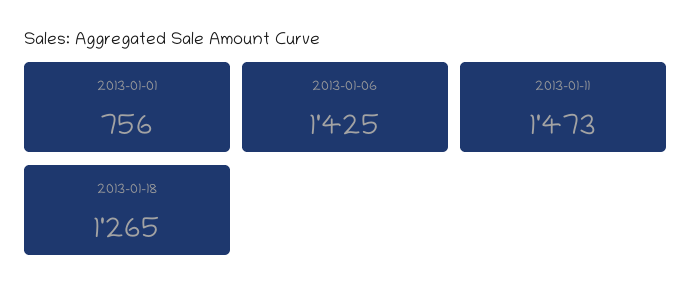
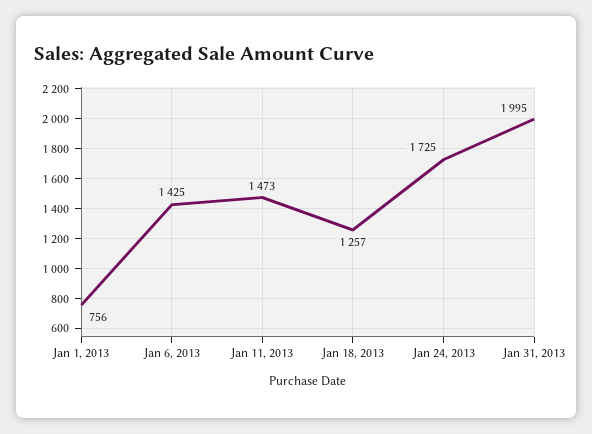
2013-01-18: 1265 -> 1257
Jan 24, 2013: none -> 1725
Jan 31, 2013: none -> 1995

